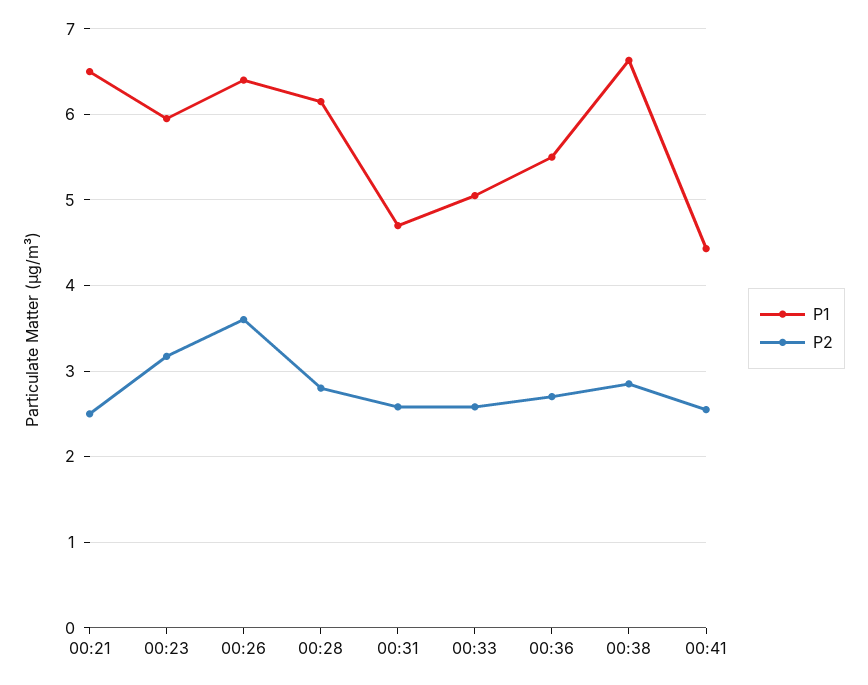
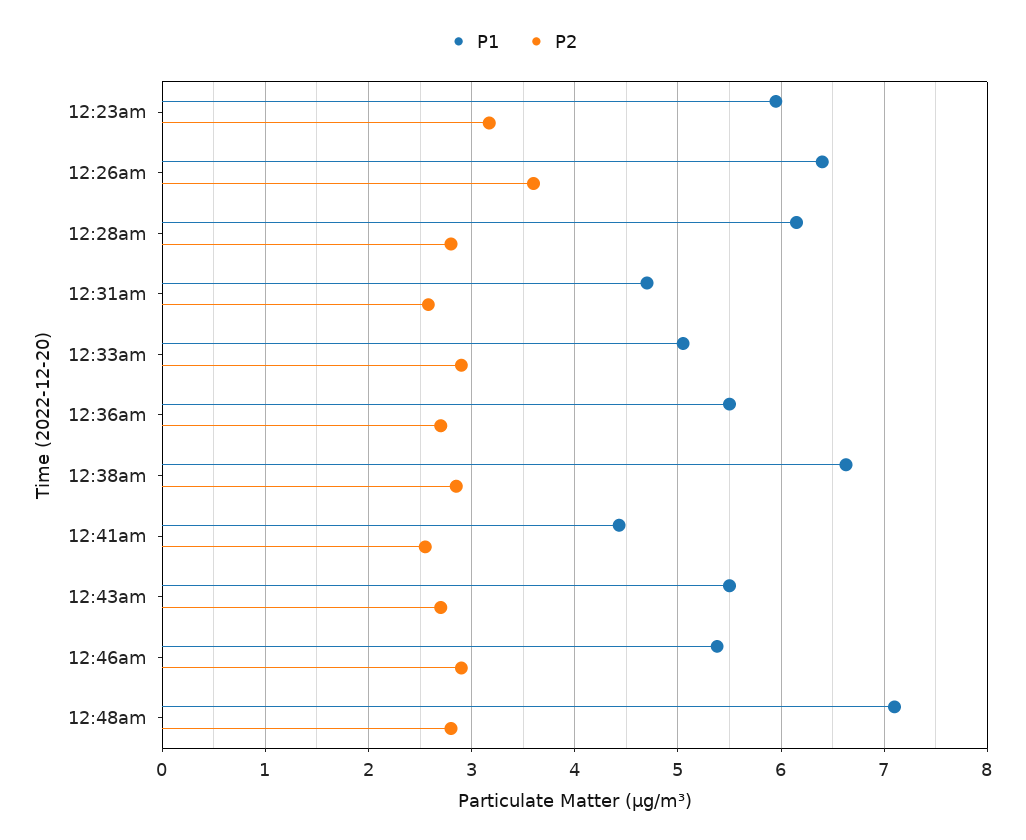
P1, 00:21: 6.5 -> none
P2, 00:21: 2.5 -> none
P2, 00:33: 2.6 -> 2.9
P1, 12:43am: none -> 5.5
P2, 12:43am: none -> 2.7
P1, 12:46am: none -> 5.4
P2, 12:46am: none -> 2.9
P1, 12:48am: none -> 7.1
P2, 12:48am: none -> 2.8

